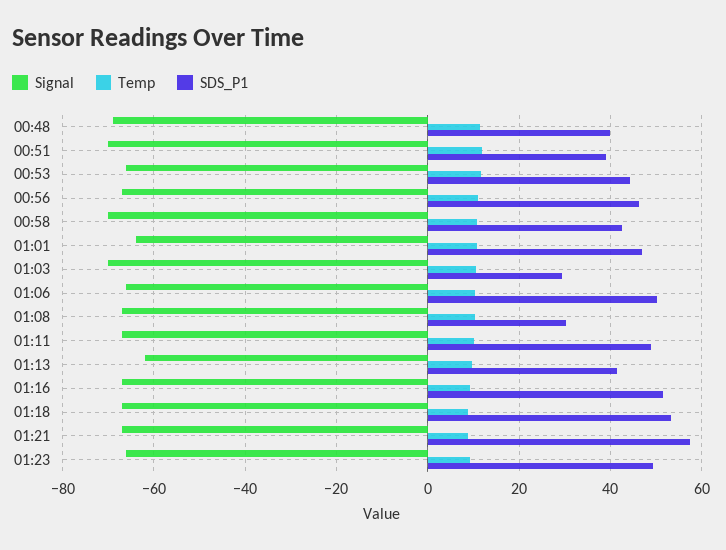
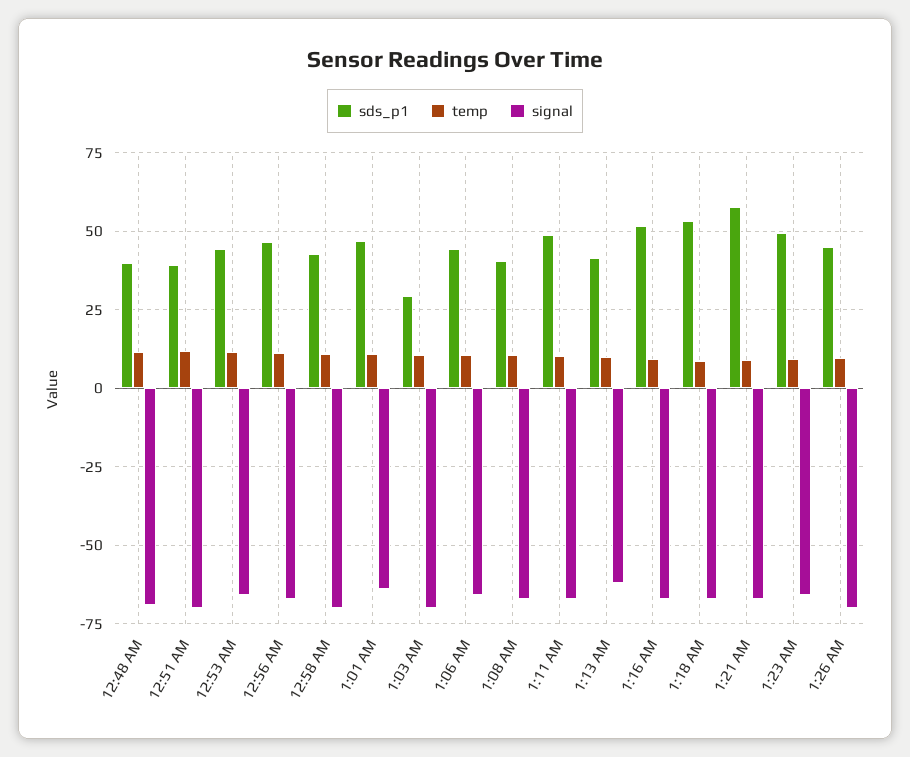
SDS_P1, 01:06: 50 -> 45
SDS_P1, 01:08: 30 -> 40
SDS_P1, 1:26 AM: none -> 45
Temp, 1:26 AM: none -> 10
Signal, 1:26 AM: none -> -70

